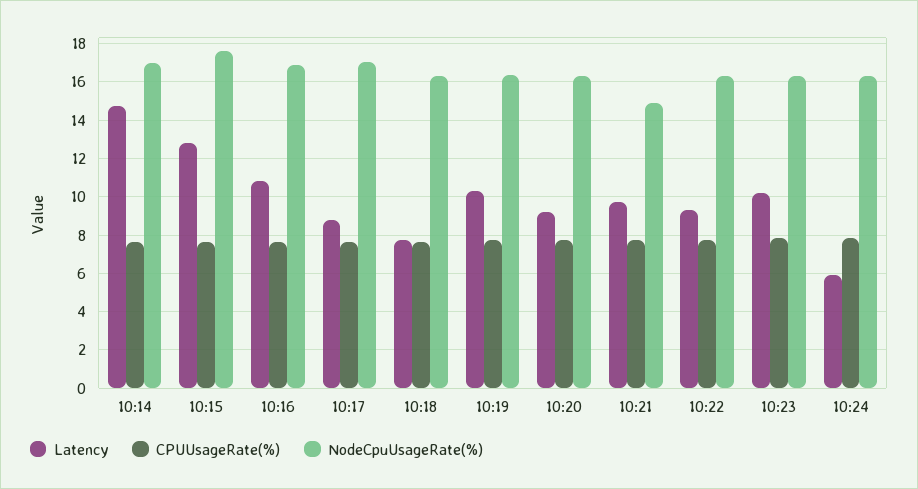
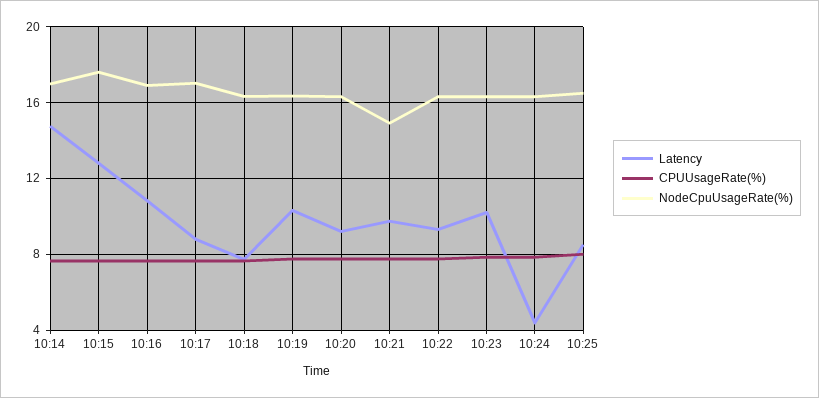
Latency, 10:24: 6 -> 4.5
Latency, 10:25: none -> 8.5
CPUUsageRate(%), 10:25: none -> 8
NodeCpuUsageRate(%), 10:25: none -> 16.5

